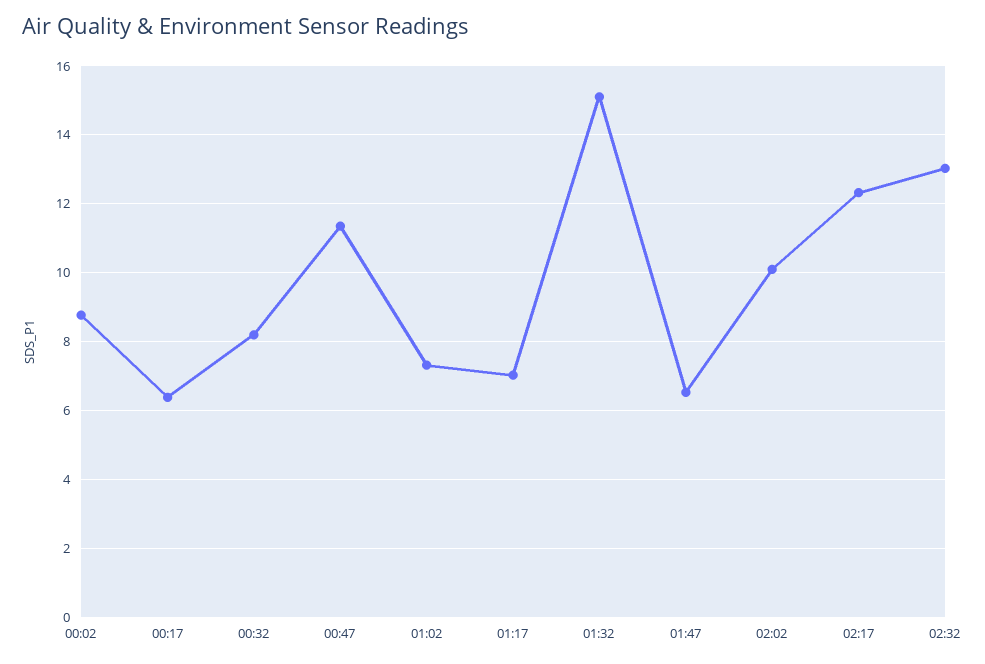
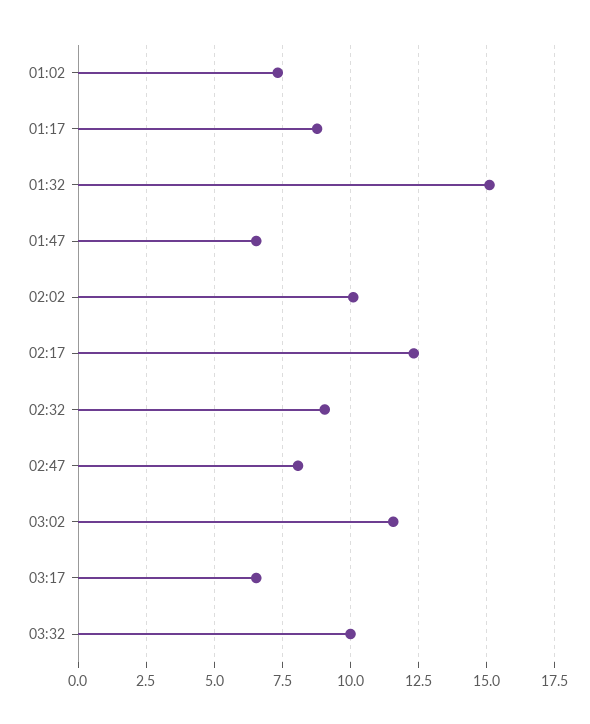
00:02: 8.8 -> none
00:17: 6.4 -> none
00:32: 8.2 -> none
00:47: 11.4 -> none
01:17: 7 -> 8.75
02:32: 13 -> 9
02:47: none -> 8
03:02: none -> 11.5
03:17: none -> 6.5
03:32: none -> 10

